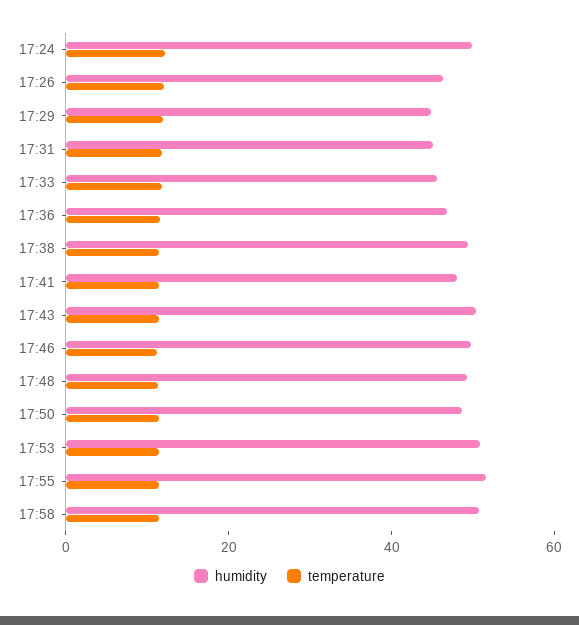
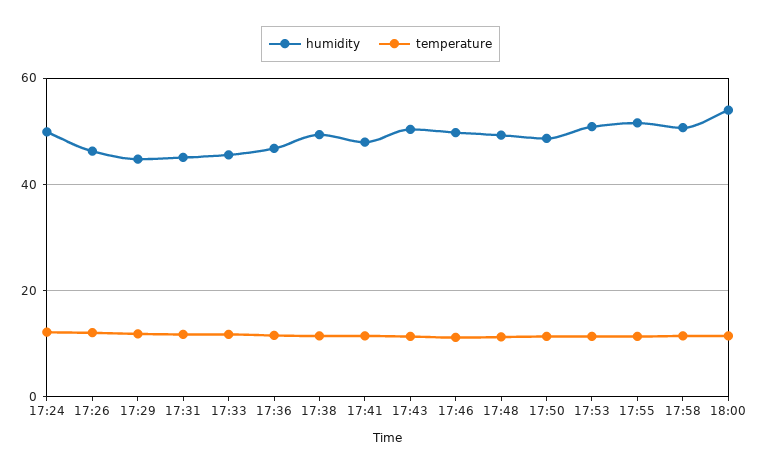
humidity, 18:00: none -> 54
temperature, 18:00: none -> 12

